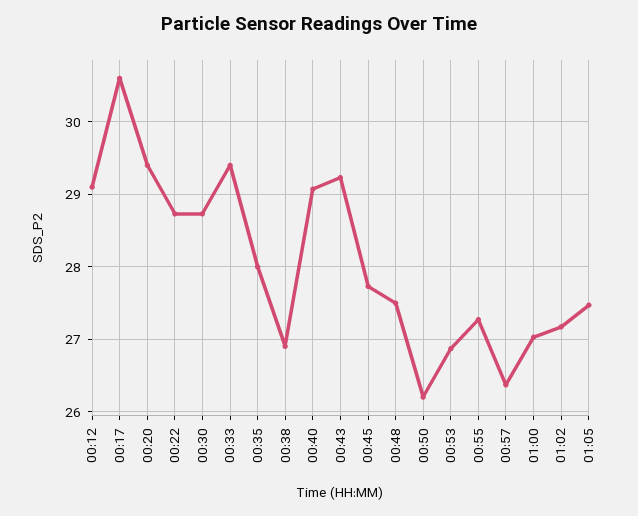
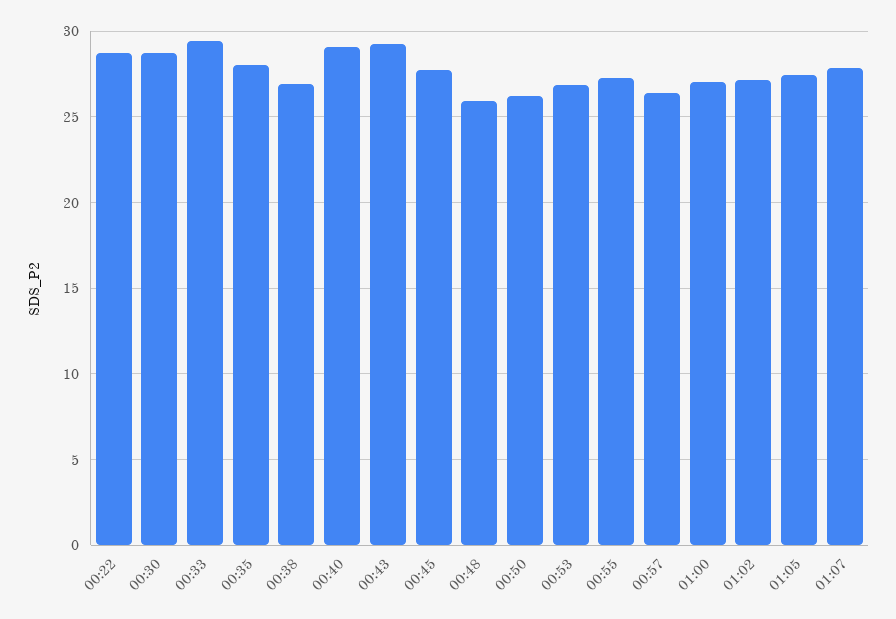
00:12: 29.1 -> none
00:17: 30.6 -> none
00:20: 29.4 -> none
00:48: 27.5 -> 26
01:07: none -> 28

